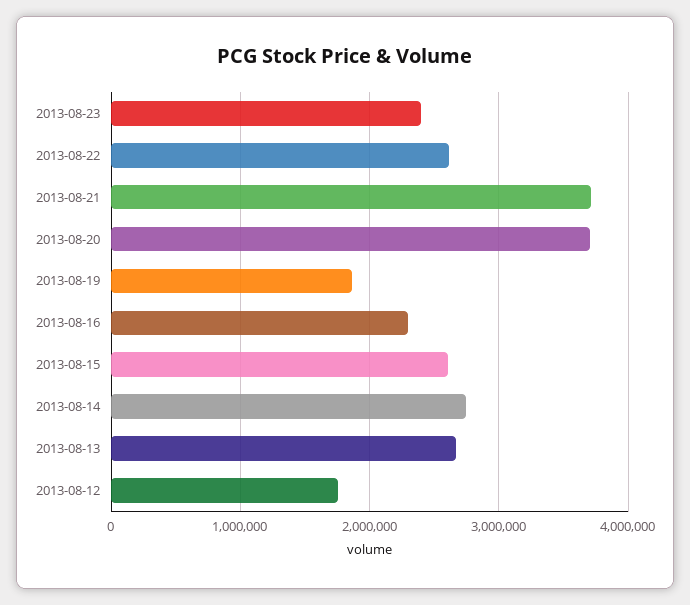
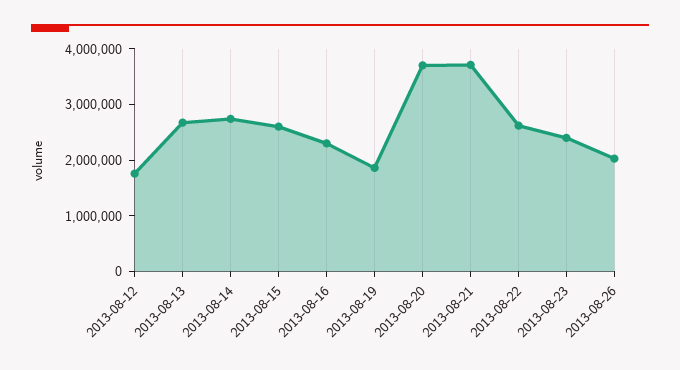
2013-08-26: none -> 2000000

